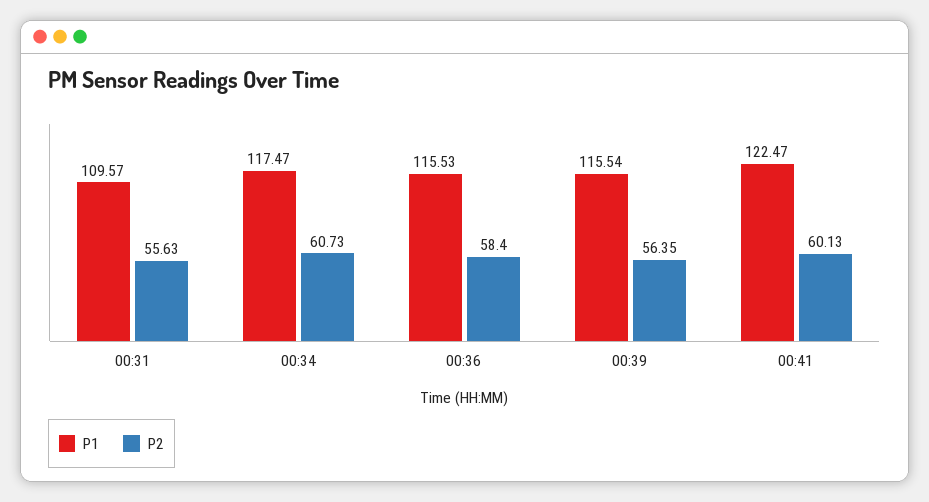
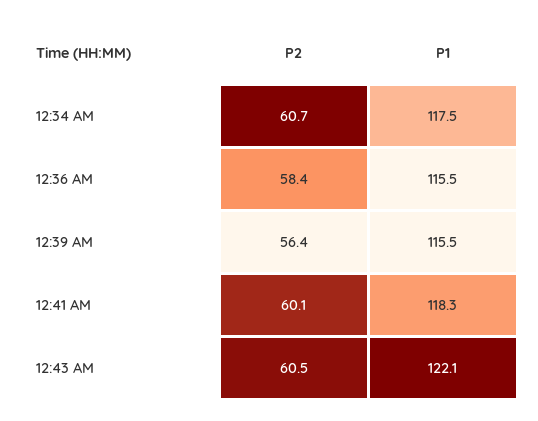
P1, 00:31: 109.57 -> none
P2, 00:31: 55.63 -> none
P1, 00:41: 122.47 -> 118.3
P2, 12:43 AM: none -> 60.5
P1, 12:43 AM: none -> 122.1

